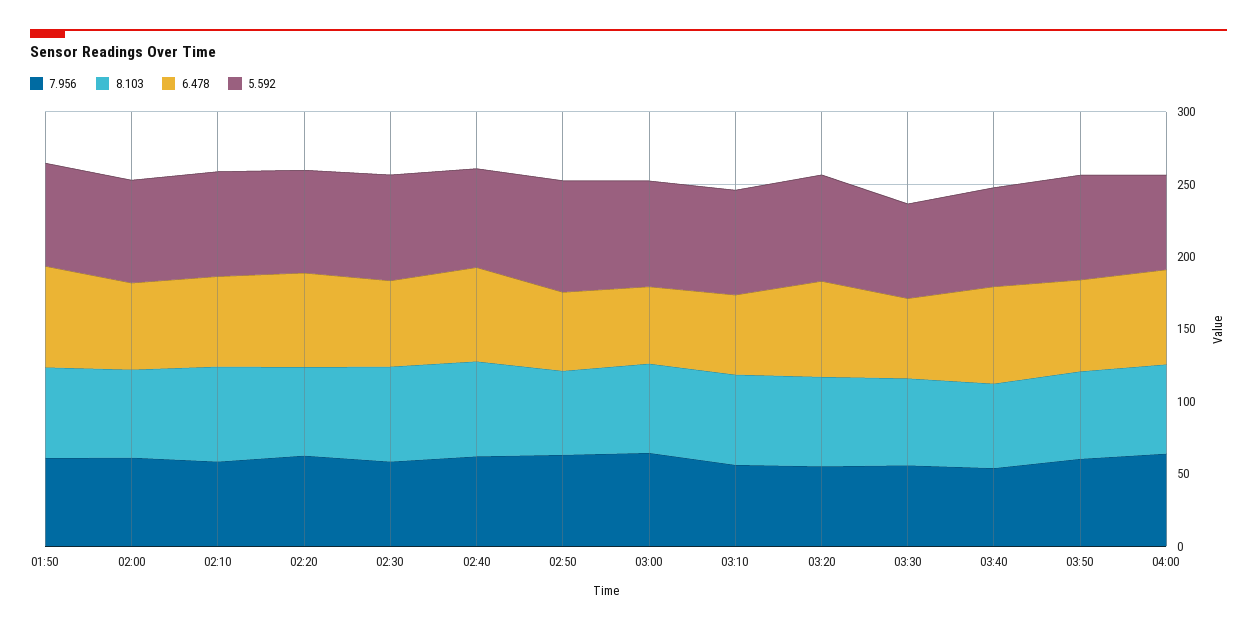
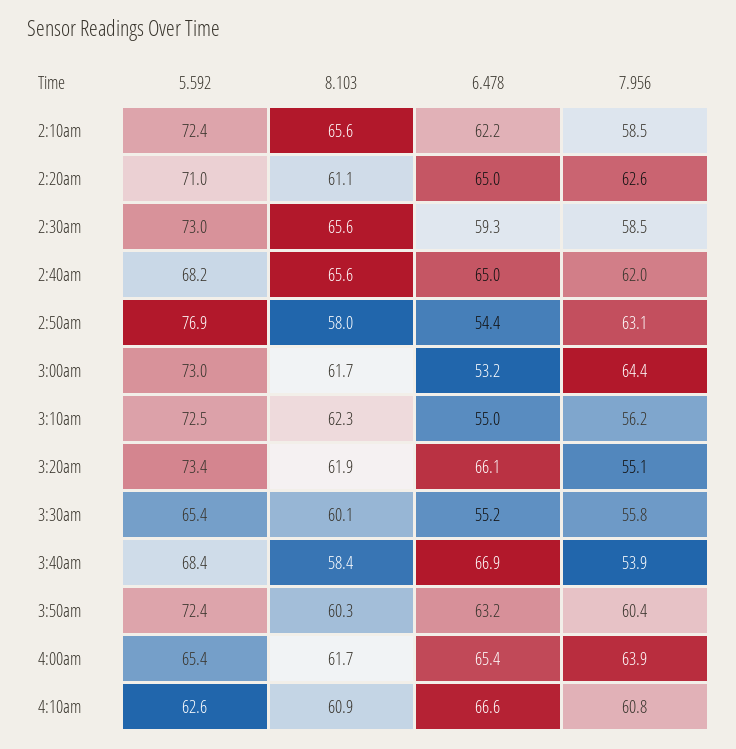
7.956, 01:50: 60 -> none
8.103, 01:50: 60 -> none
6.478, 01:50: 70 -> none
5.592, 01:50: 70 -> none
7.956, 02:00: 60 -> none
8.103, 02:00: 60 -> none
6.478, 02:00: 60 -> none
5.592, 02:00: 70 -> none
5.592, 4:10am: none -> 62.6
8.103, 4:10am: none -> 60.9
6.478, 4:10am: none -> 66.6
7.956, 4:10am: none -> 60.8

